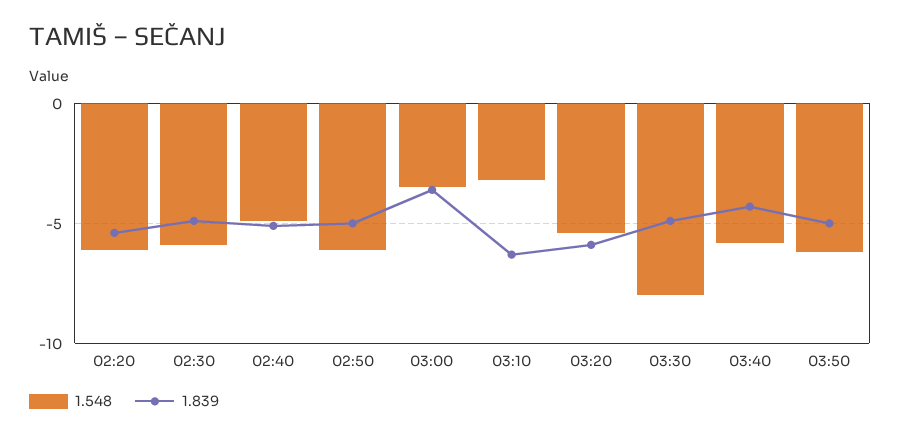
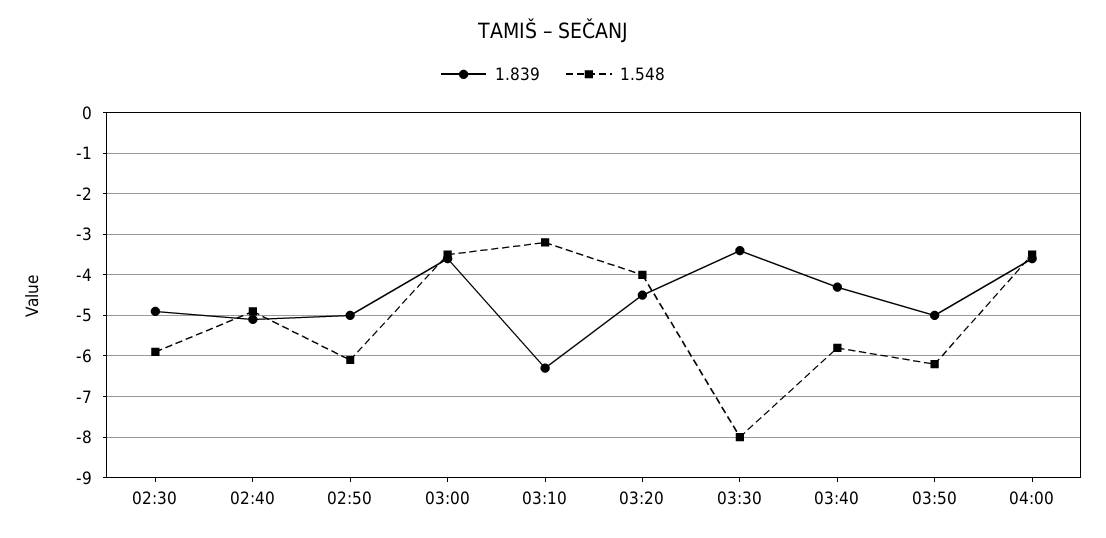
1.548, 02:20: -6 -> none
1.839, 02:20: -5.5 -> none
1.548, 03:20: -5.5 -> -4
1.839, 03:20: -6 -> -4.5
1.839, 03:30: -5 -> -3.5
1.839, 04:00: none -> -3.5
1.548, 04:00: none -> -3.5

